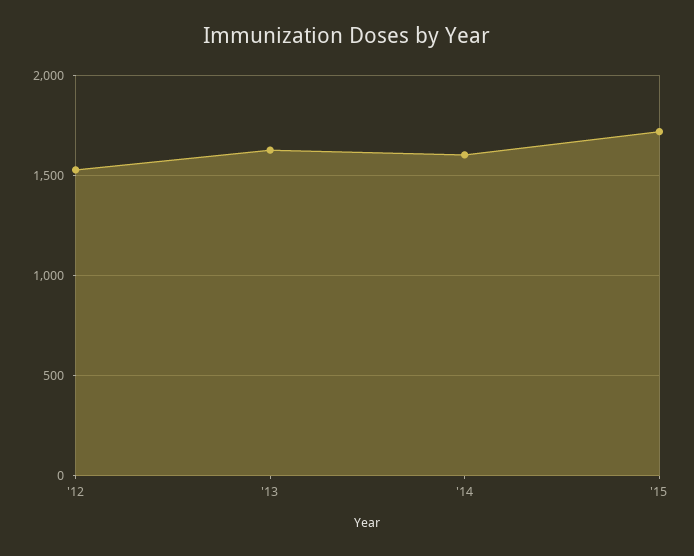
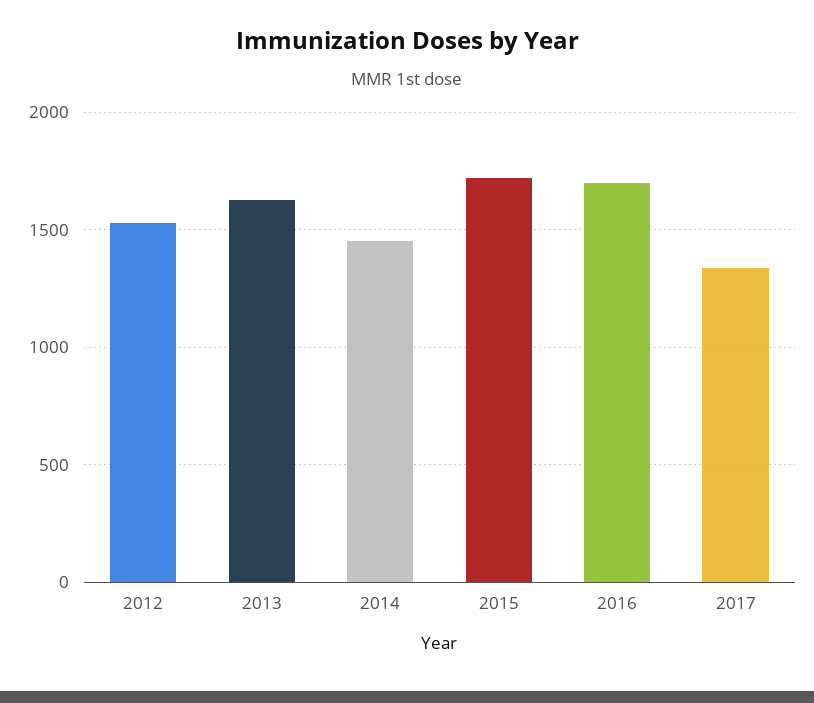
'14: 1600 -> 1450
2016: none -> 1700
2017: none -> 1350

